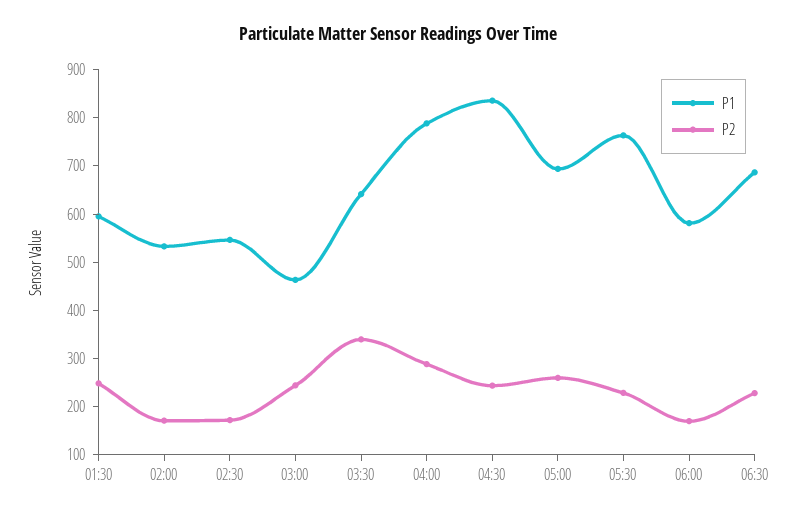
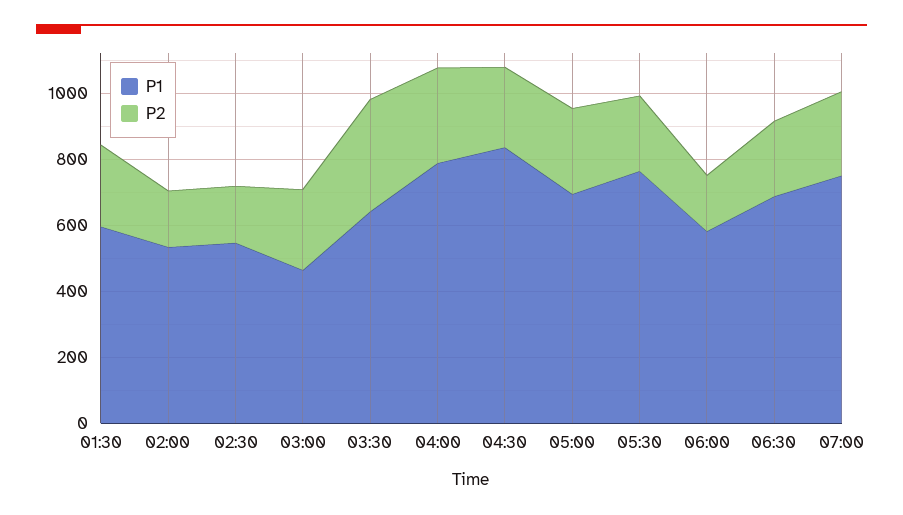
P1, 07:00: none -> 750
P2, 07:00: none -> 250

